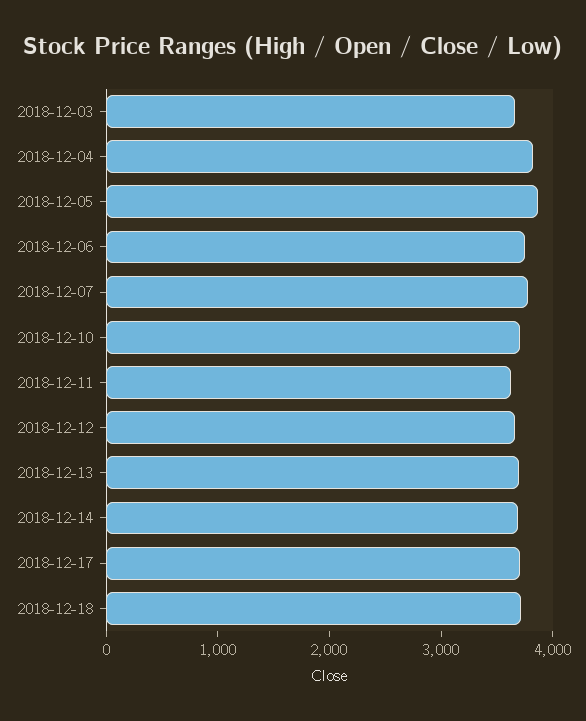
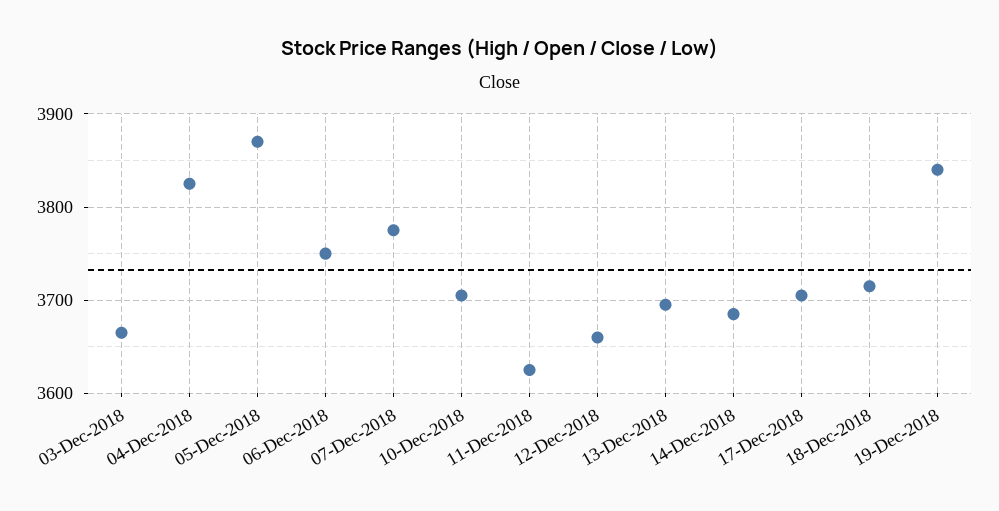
19-Dec-2018: none -> 3840

